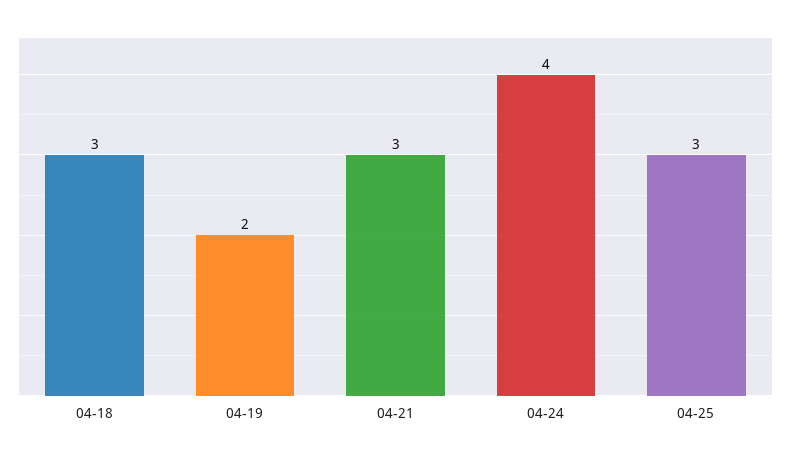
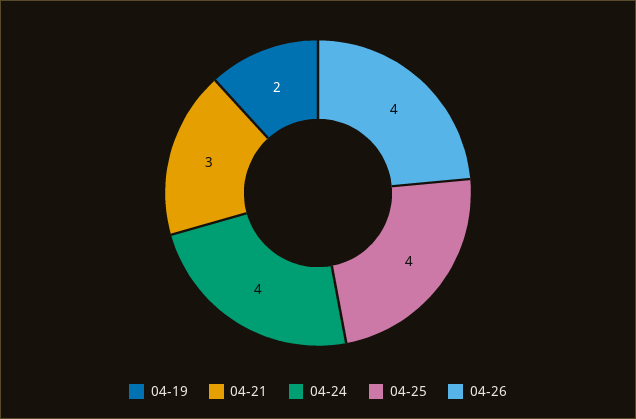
04-18: 3 -> none
04-25: 3 -> 4
04-26: none -> 4

